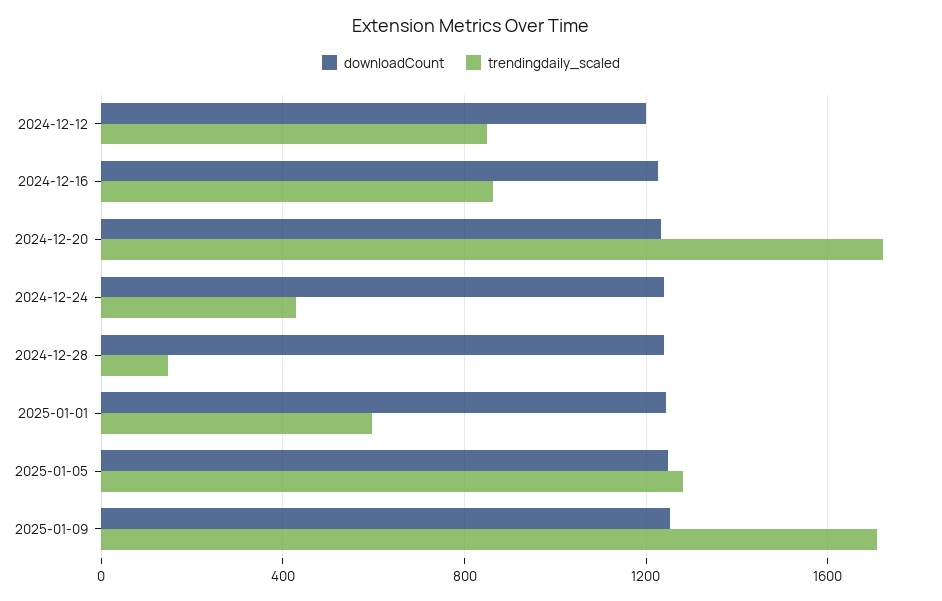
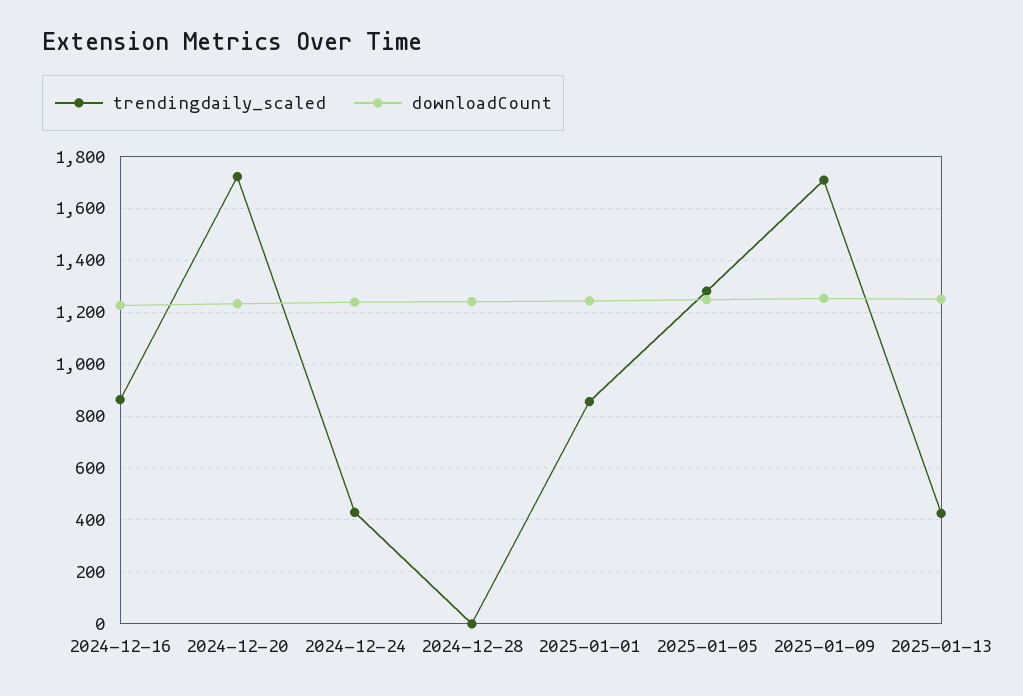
downloadCount, 2024-12-12: 1200 -> none
trendingdaily_scaled, 2024-12-12: 850 -> none
trendingdaily_scaled, 2024-12-28: 150 -> 0
trendingdaily_scaled, 2025-01-01: 600 -> 850
trendingdaily_scaled, 2025-01-13: none -> 425
downloadCount, 2025-01-13: none -> 1250

